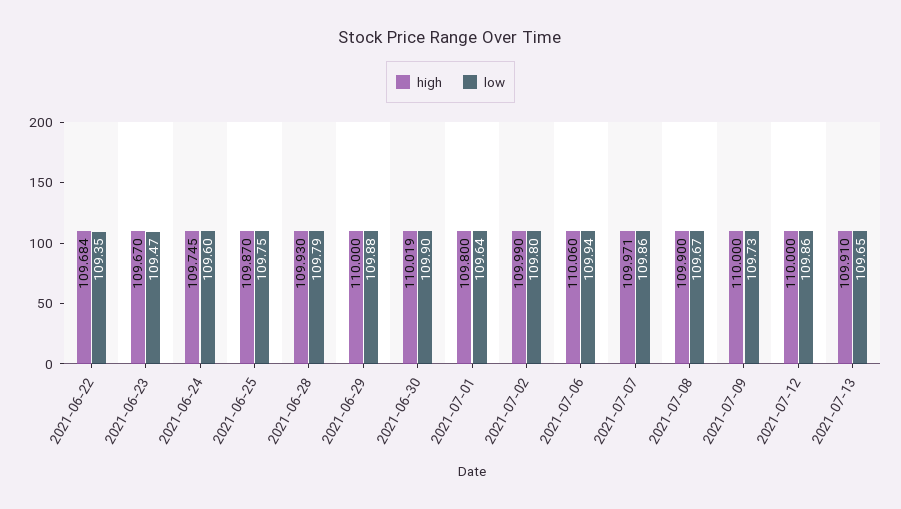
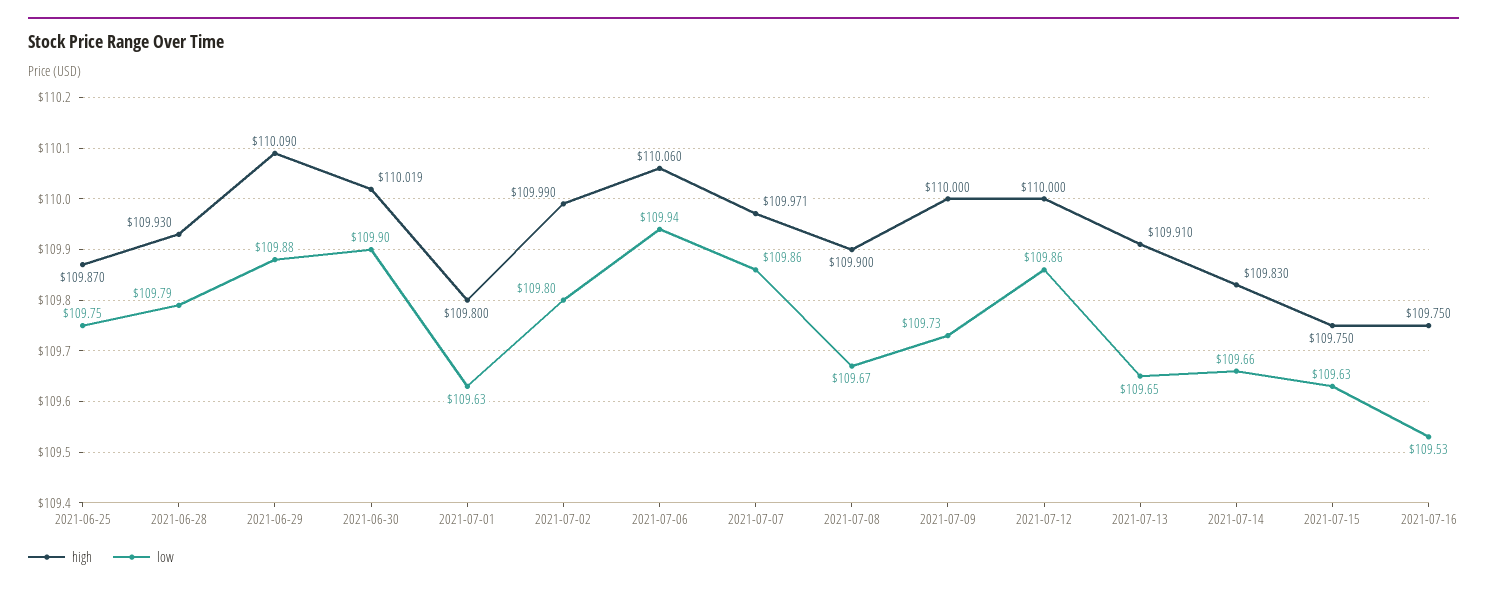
high, 2021-06-22: 109.684 -> none
low, 2021-06-22: 109.35 -> none
high, 2021-06-23: 109.67 -> none
low, 2021-06-23: 109.47 -> none
high, 2021-06-24: 109.745 -> none
low, 2021-06-24: 109.6 -> none
high, 2021-06-29: 110 -> 110.09
low, 2021-07-01: 109.64 -> 109.63
high, 2021-07-14: none -> 109.83
low, 2021-07-14: none -> 109.66
high, 2021-07-15: none -> 109.75
low, 2021-07-15: none -> 109.63
high, 2021-07-16: none -> 109.75
low, 2021-07-16: none -> 109.53

